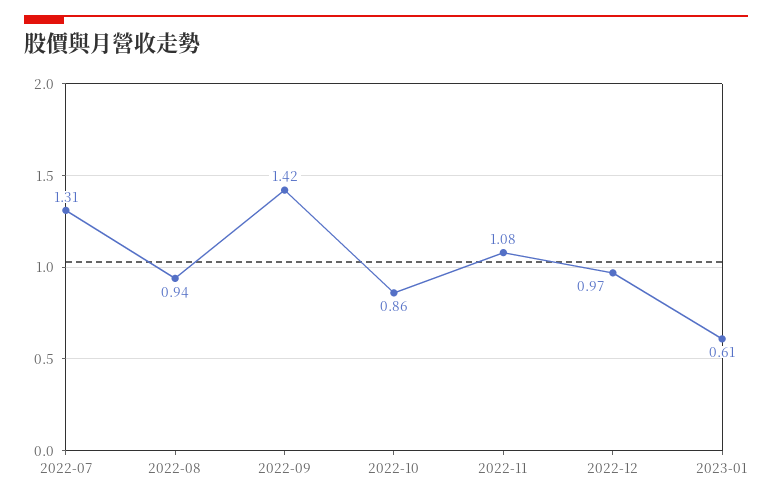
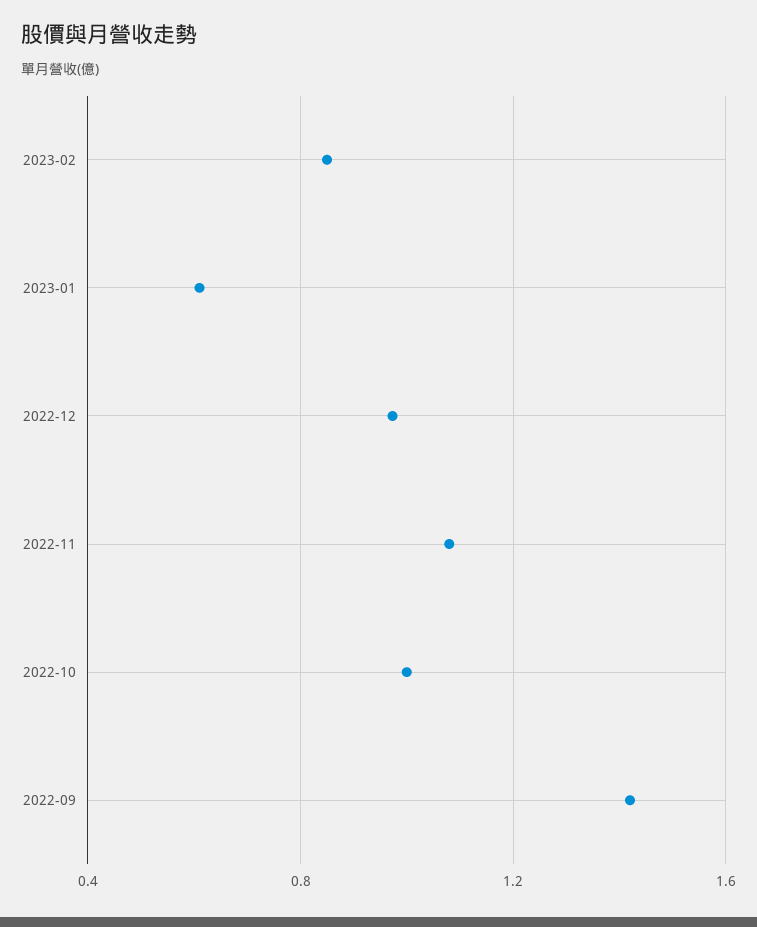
2022-07: 1.31 -> none
2022-08: 0.94 -> none
2022-10: 0.86 -> 1
2023-02: none -> 0.85

